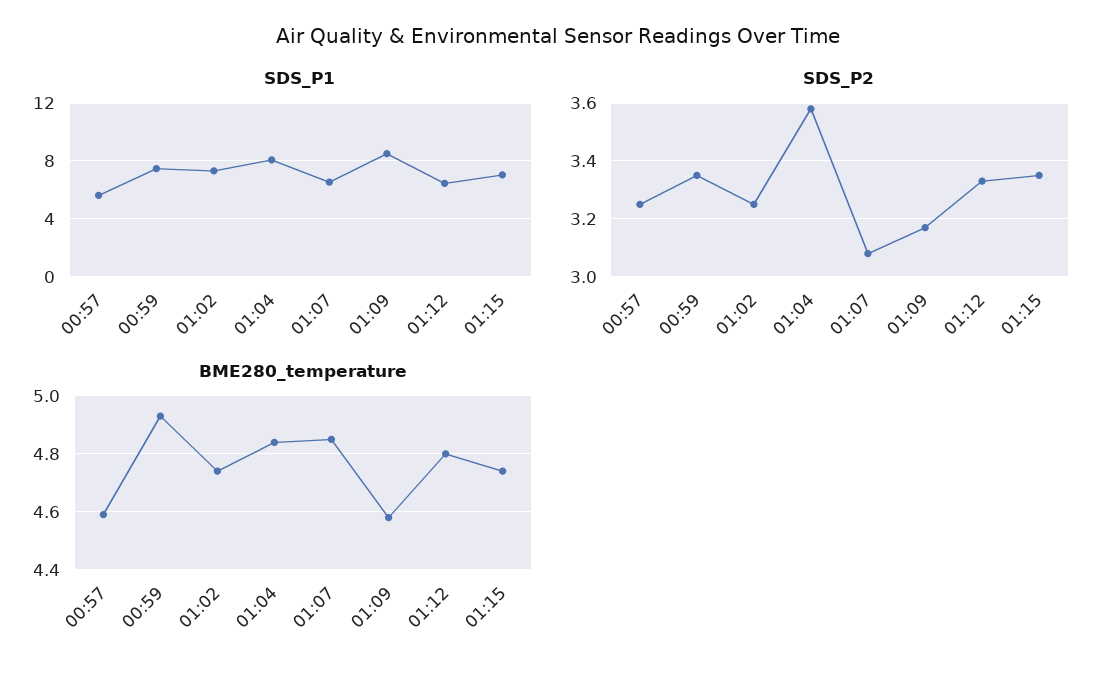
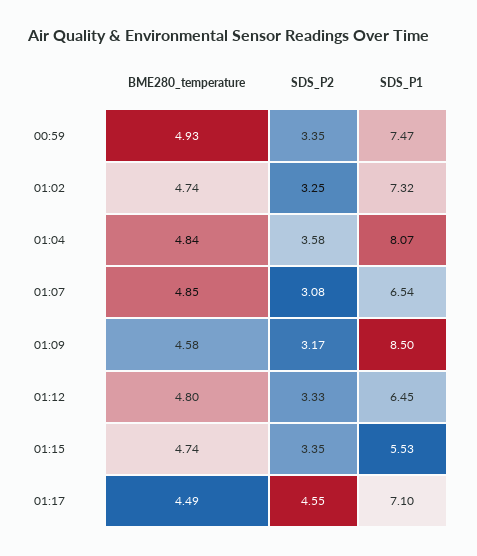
SDS_P1, 00:57: 5.5 -> none
SDS_P1, 01:15: 7 -> 5.53
SDS_P2, 00:57: 3.25 -> none
BME280_temperature, 00:57: 4.6 -> none
BME280_temperature, 01:17: none -> 4.49
SDS_P2, 01:17: none -> 4.55
SDS_P1, 01:17: none -> 7.1

